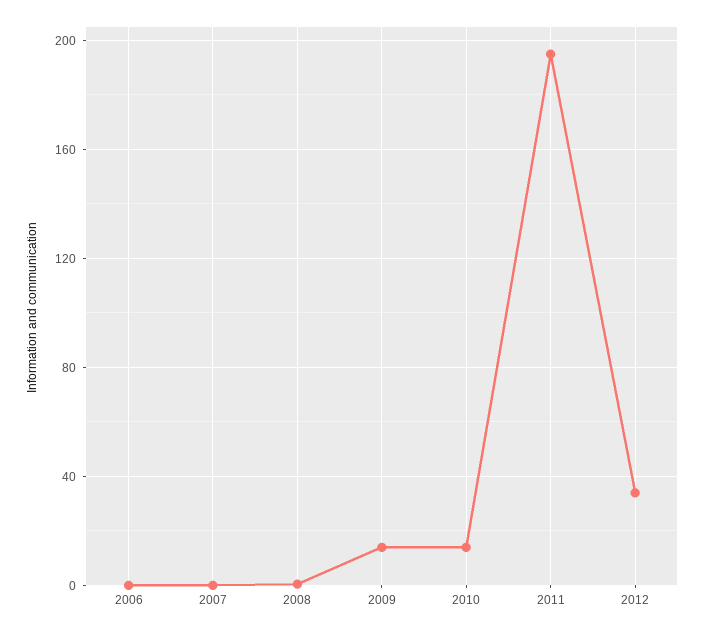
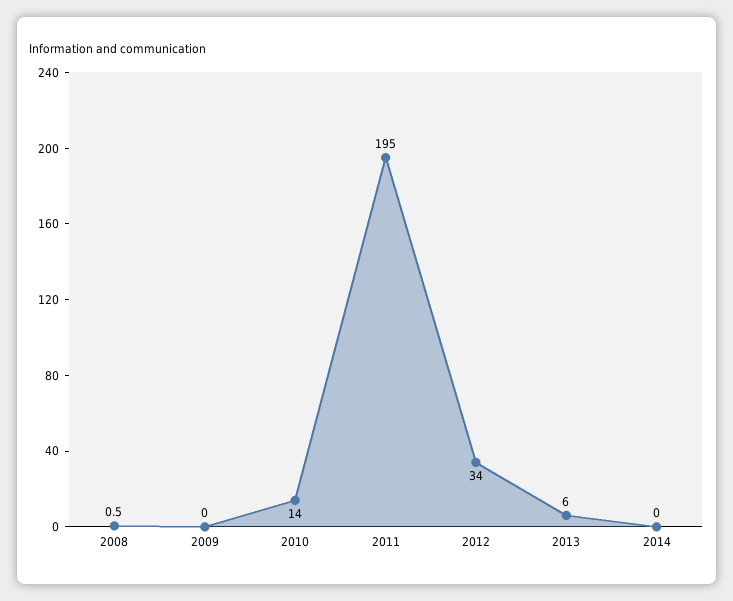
2006: 0 -> none
2007: 0 -> none
2009: 15 -> 0
2013: none -> 6
2014: none -> 0

